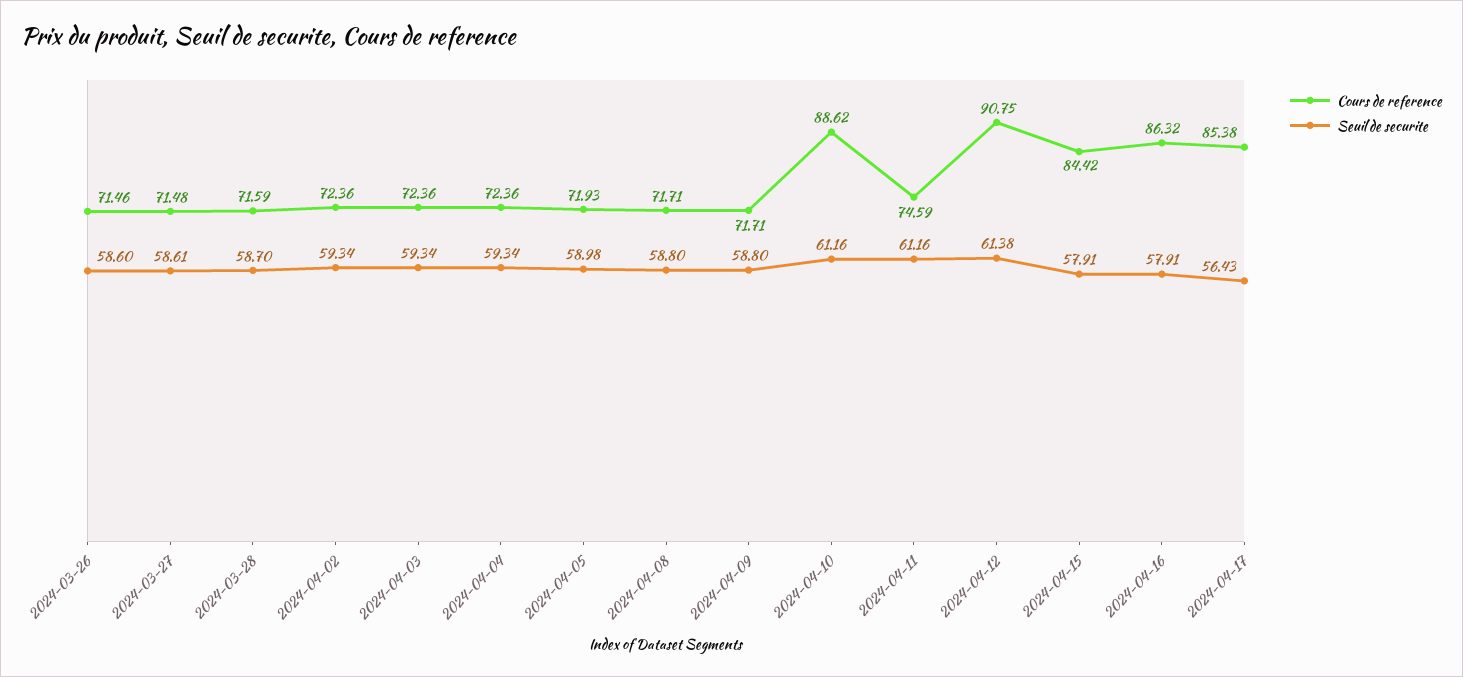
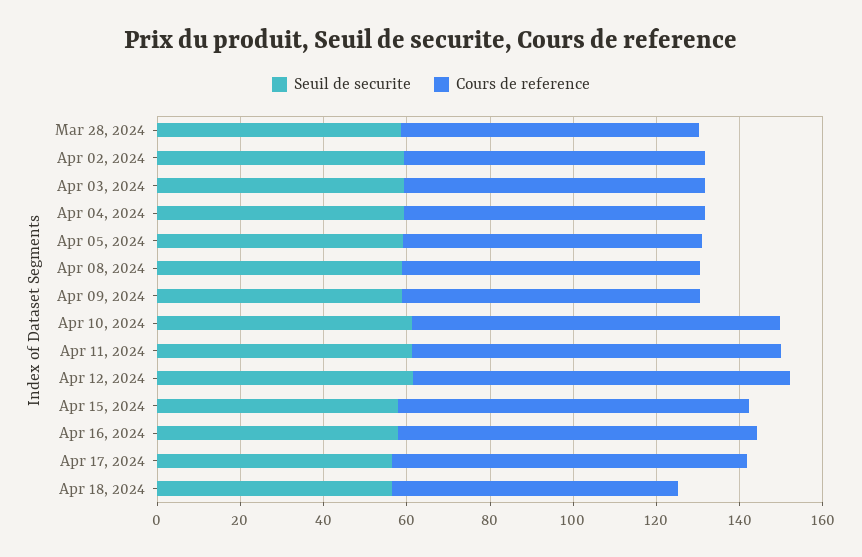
Cours de reference, 2024-03-26: 71.46 -> none
Seuil de securite, 2024-03-26: 58.6 -> none
Cours de reference, 2024-03-27: 71.48 -> none
Seuil de securite, 2024-03-27: 58.61 -> none
Cours de reference, 2024-04-11: 74.59 -> 90
Seuil de securite, Apr 18, 2024: none -> 55
Cours de reference, Apr 18, 2024: none -> 70

